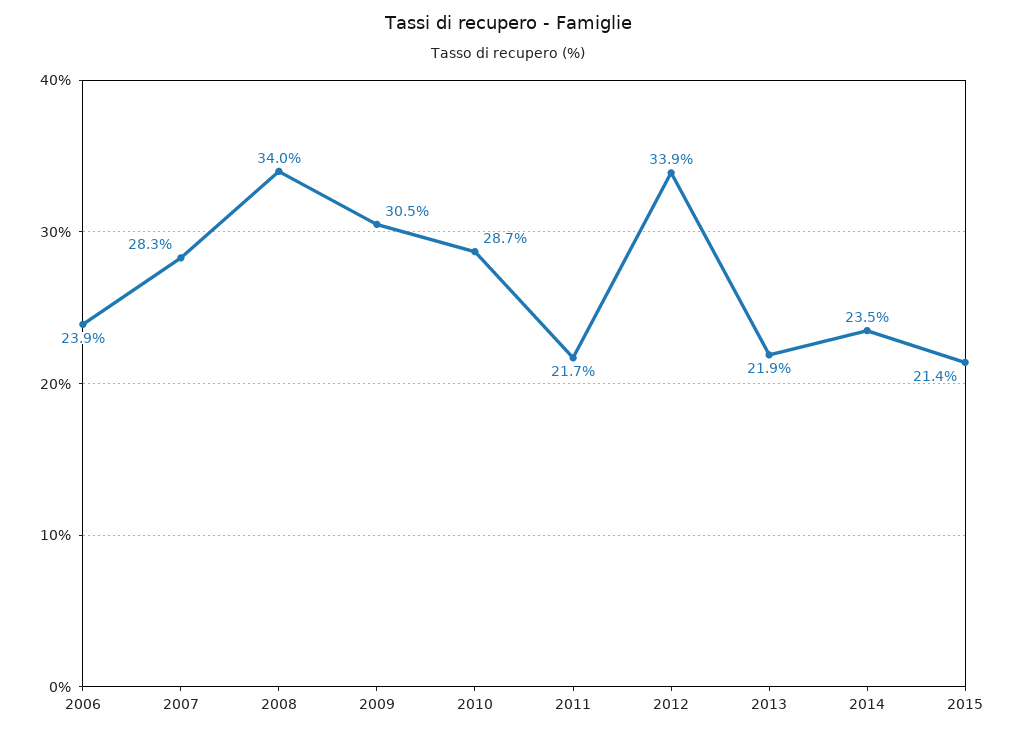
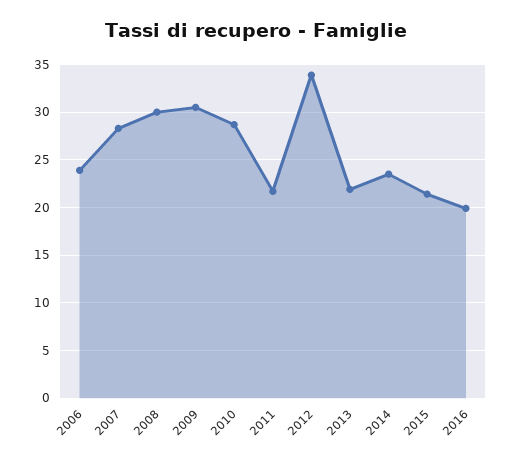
2008: 34 -> 30
2016: none -> 20

